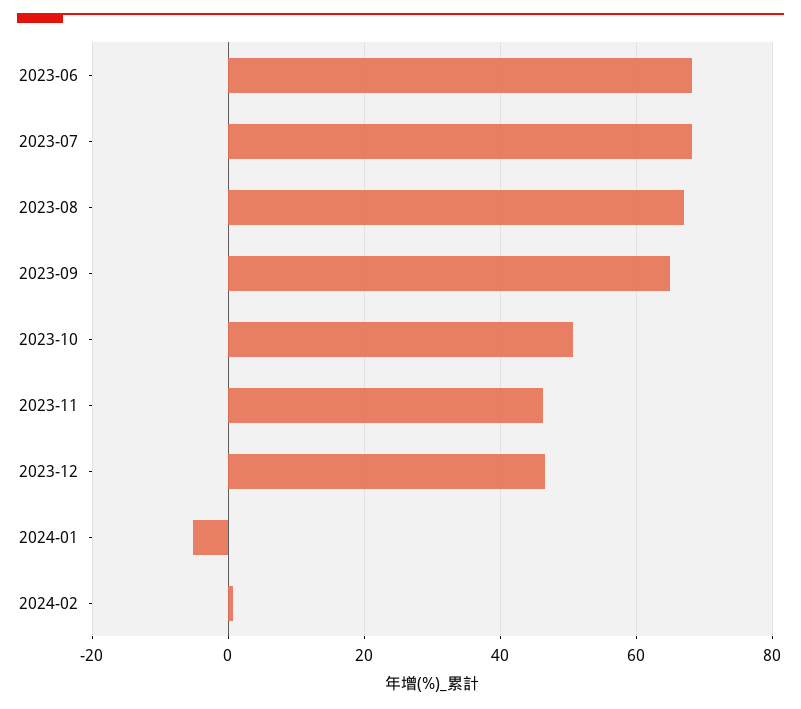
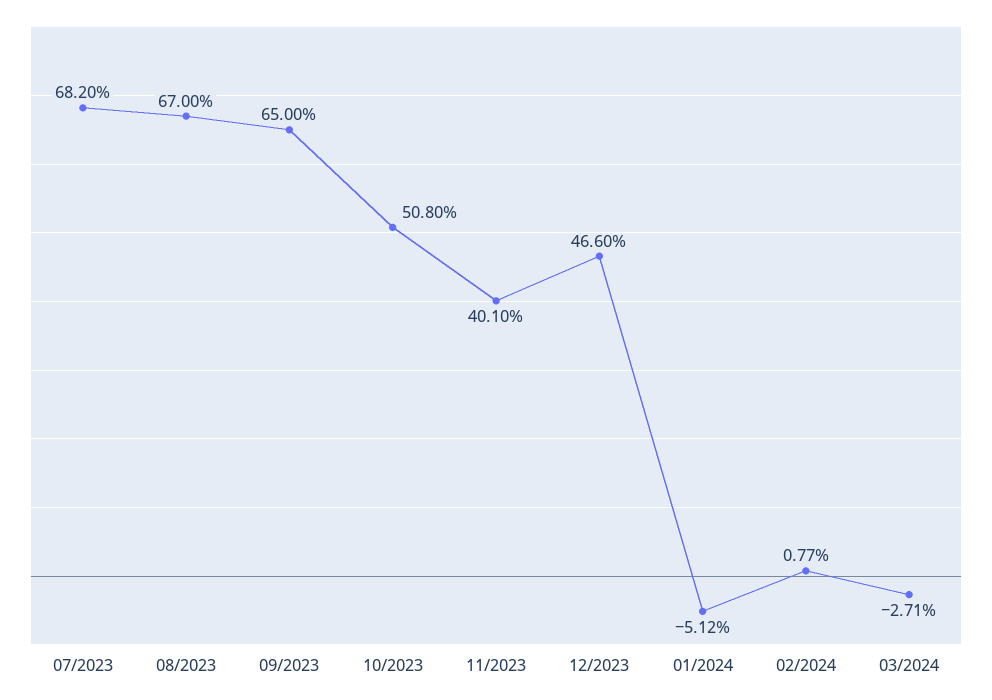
2023-06: 68 -> none
2023-11: 46 -> 40.1
03/2024: none -> -2.71

